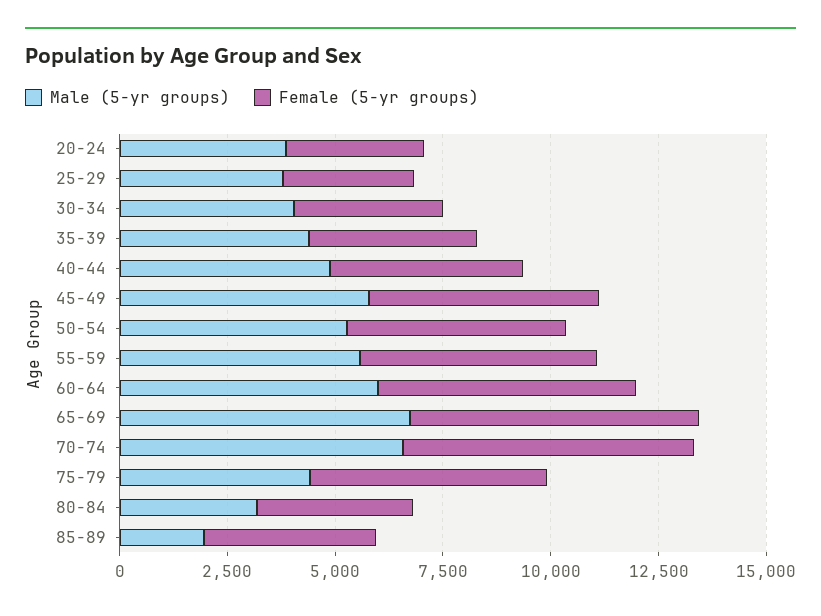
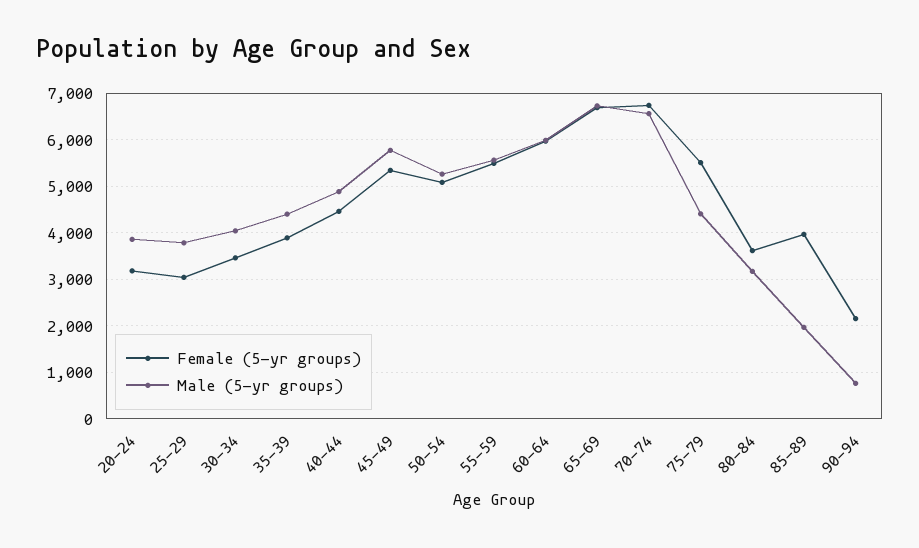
Female (5-yr groups), 90-94: none -> 2200
Male (5-yr groups), 90-94: none -> 800

